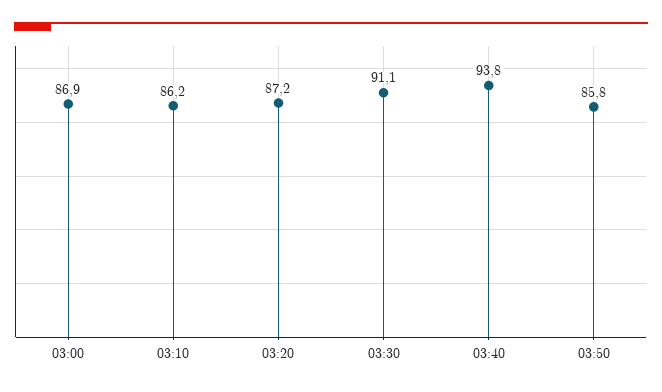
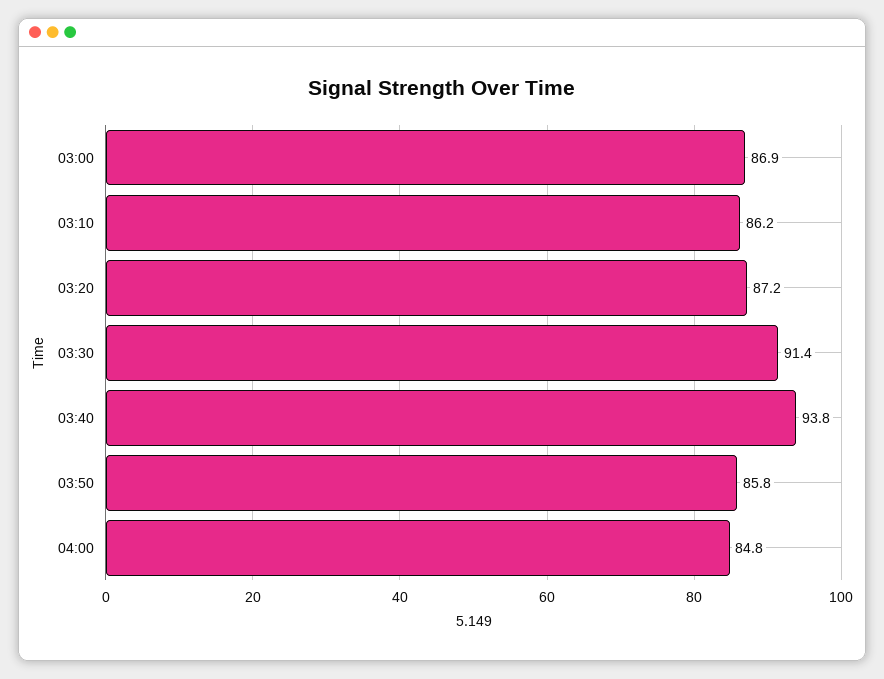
03:30: 91.1 -> 91.4
04:00: none -> 84.8

